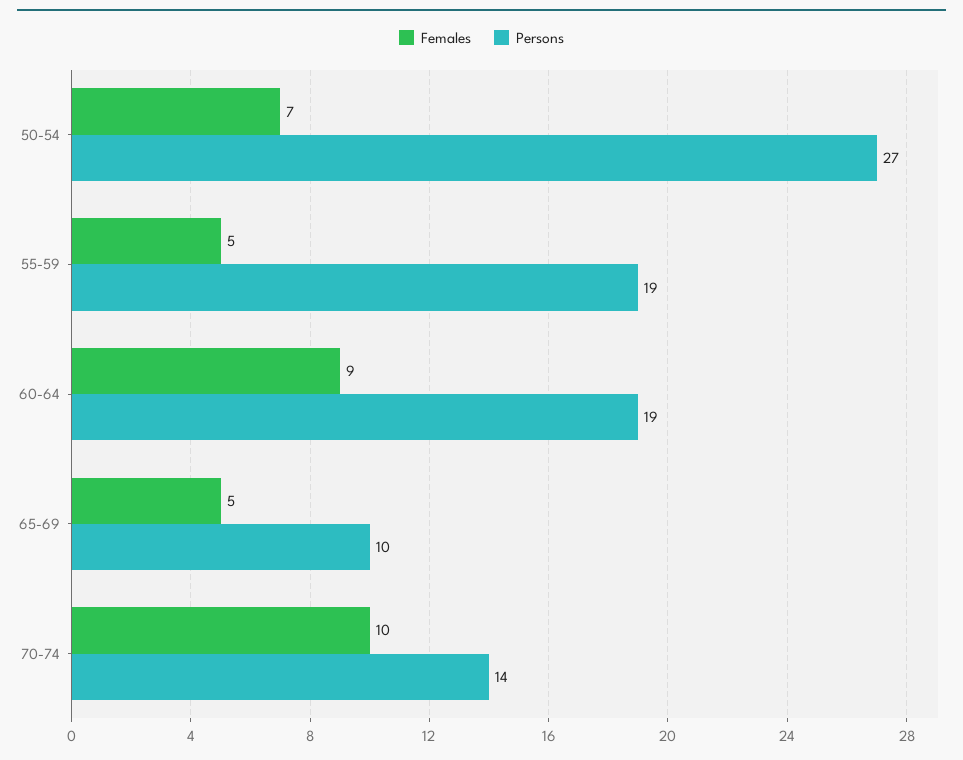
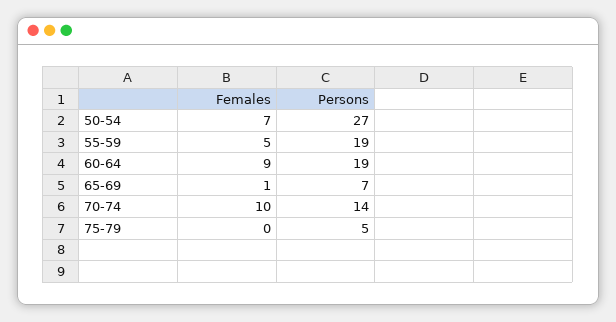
Females, 65-69: 5 -> 1
Persons, 65-69: 10 -> 7
Females, 75-79: none -> 0
Persons, 75-79: none -> 5

